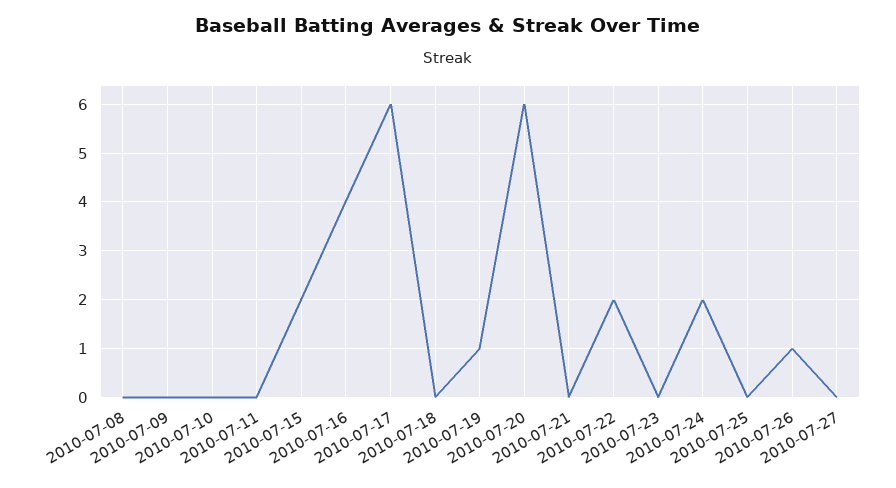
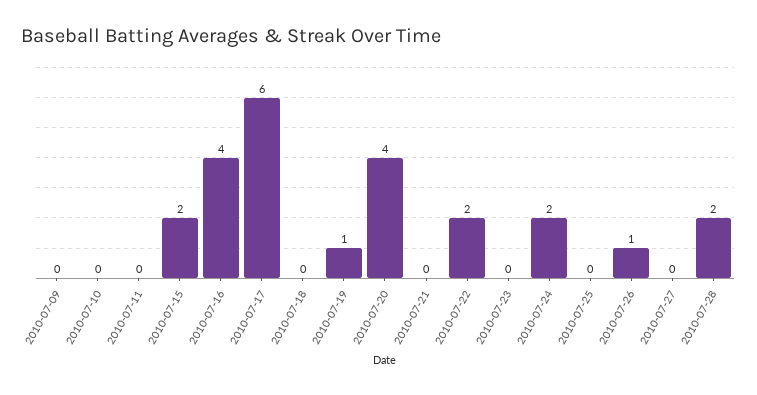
2010-07-08: 0 -> none
2010-07-20: 6 -> 4
2010-07-28: none -> 2

